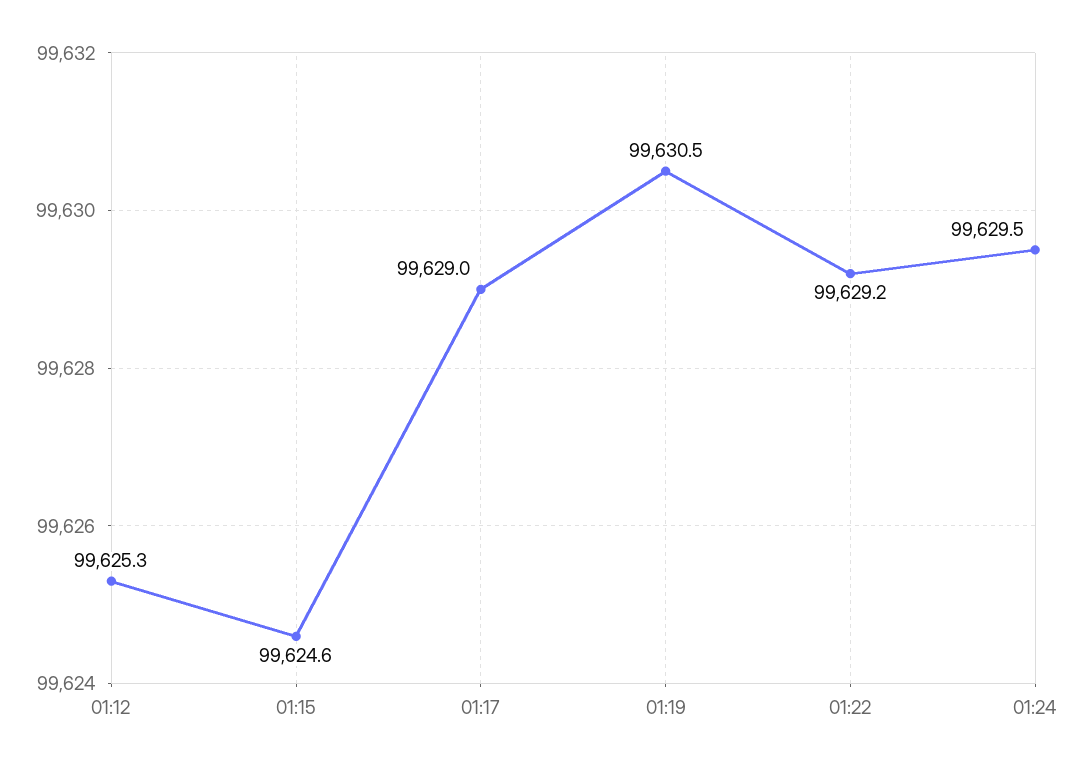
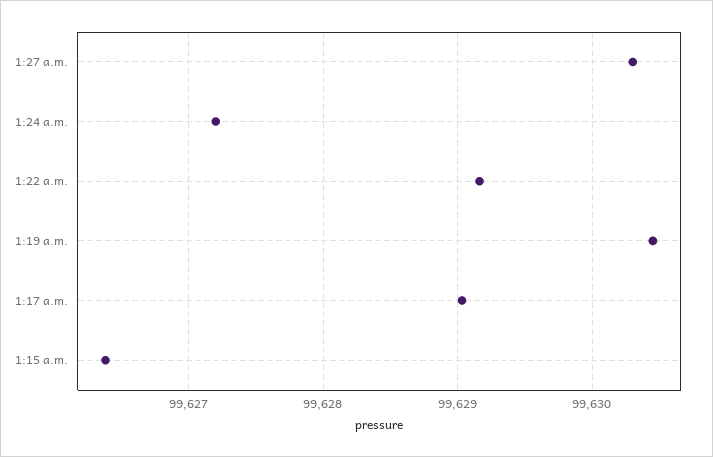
01:12: 99625.3 -> none
01:15: 99624.6 -> 99626.4
01:24: 99629.5 -> 99627.2
1:27 a.m.: none -> 99630.3

